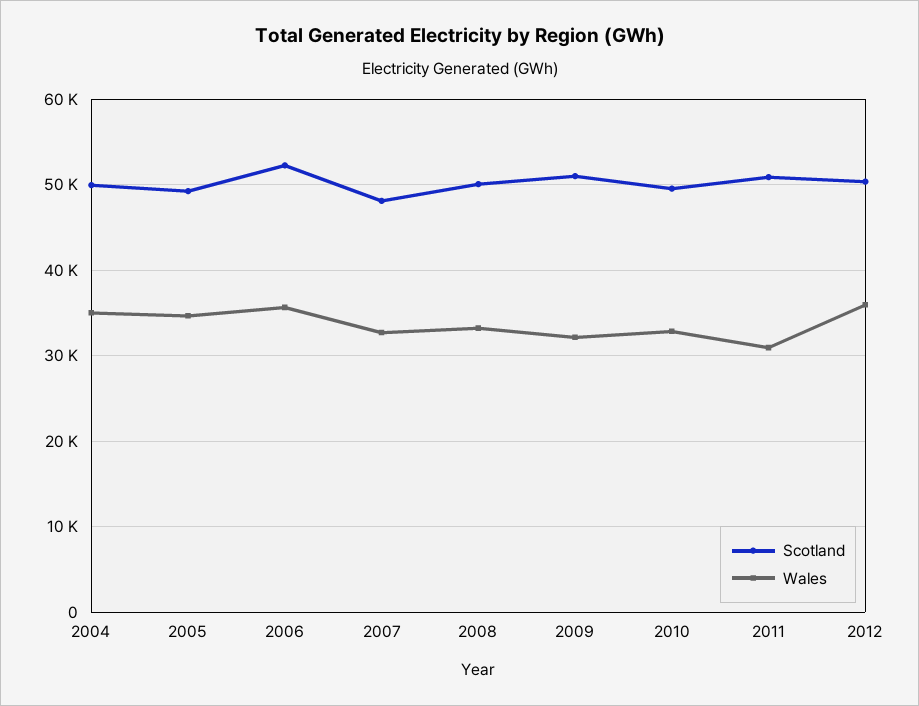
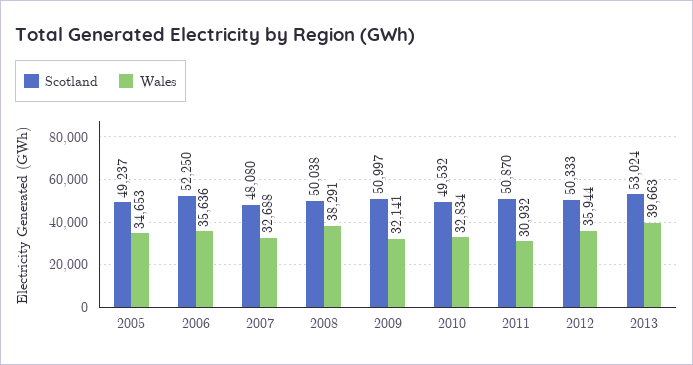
Scotland, 2004: 50000 -> none
Wales, 2004: 35000 -> none
Wales, 2008: 33000 -> 38291
Scotland, 2013: none -> 53024
Wales, 2013: none -> 39663

